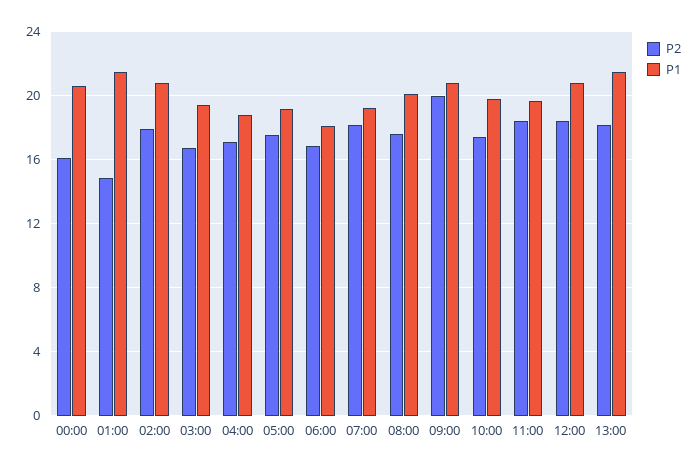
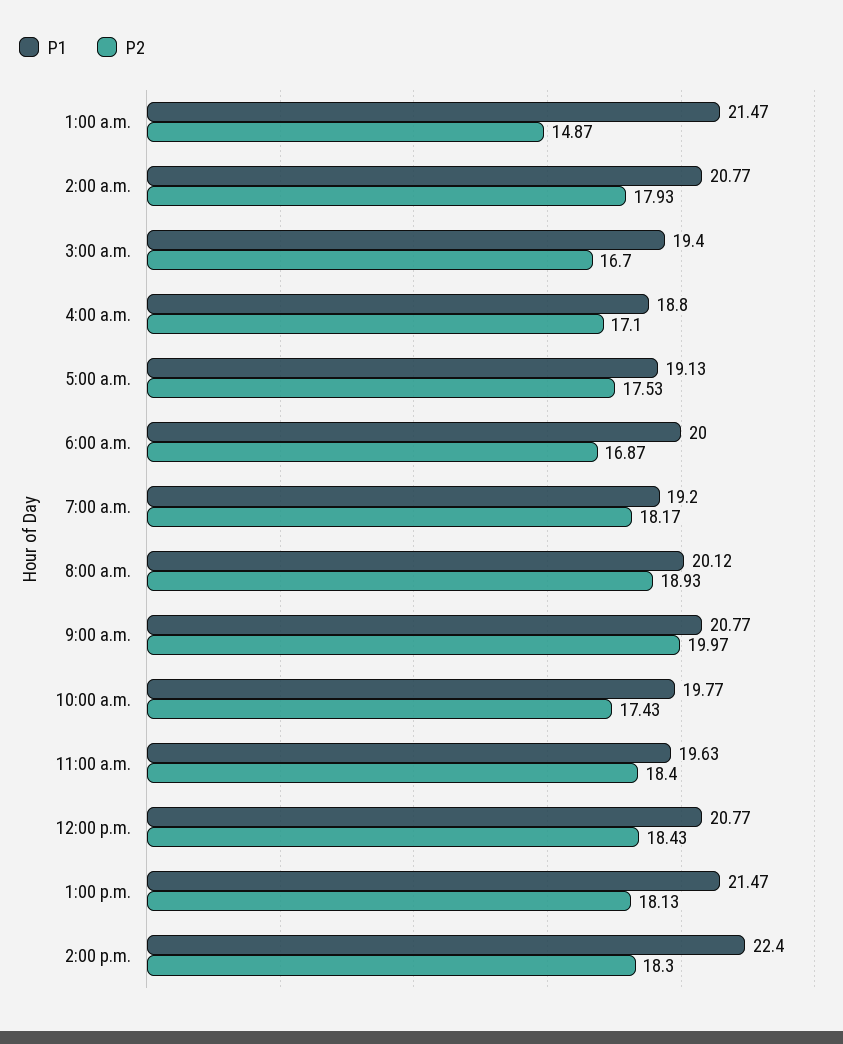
P2, 00:00: 16 -> none
P1, 00:00: 20.5 -> none
P1, 06:00: 18 -> 20
P2, 08:00: 17.5 -> 18.93
P1, 2:00 p.m.: none -> 22.4
P2, 2:00 p.m.: none -> 18.3

